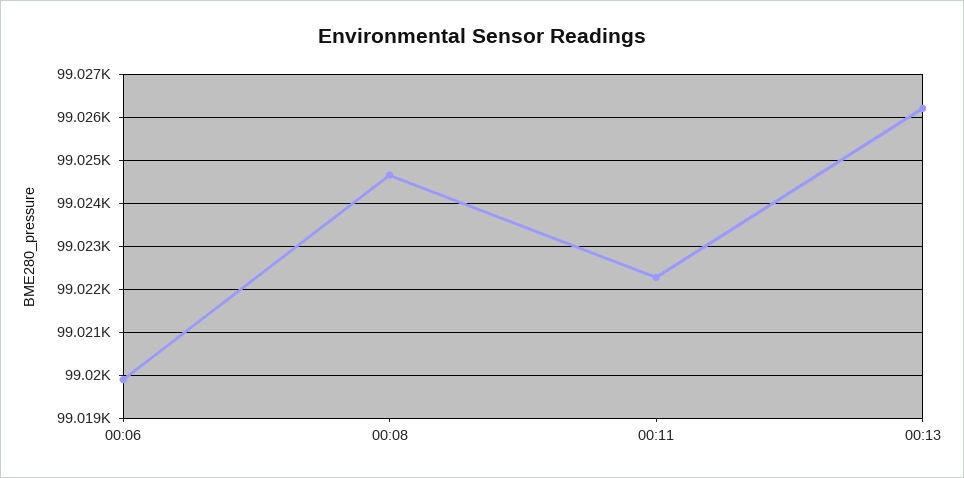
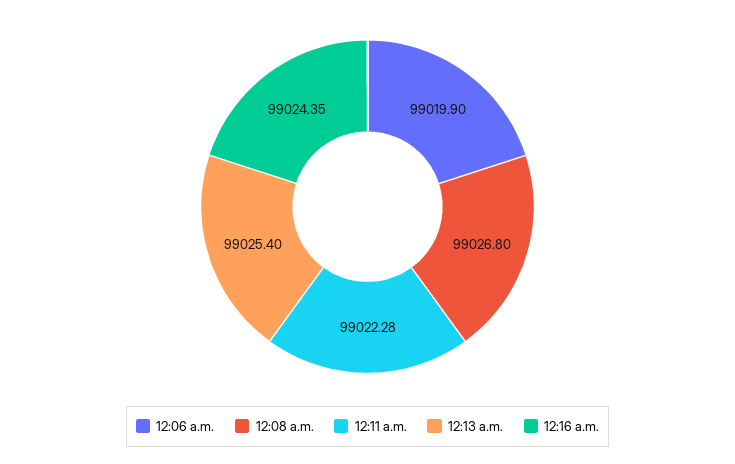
00:08: 99024.6 -> 99026.8
00:13: 99026.2 -> 99025.4
12:16 a.m.: none -> 99024.35

